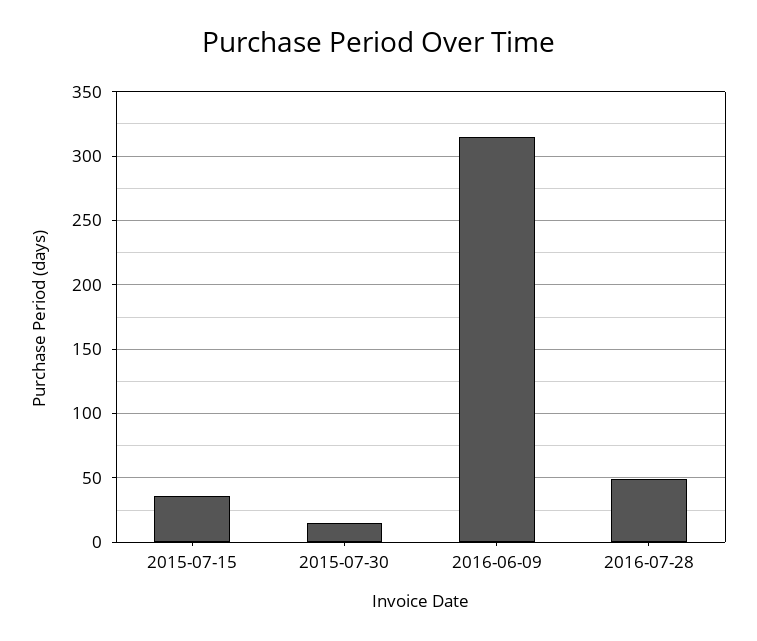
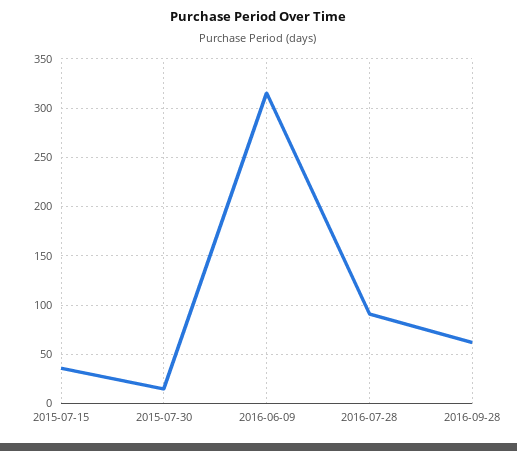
2016-07-28: 50 -> 90
2016-09-28: none -> 60

